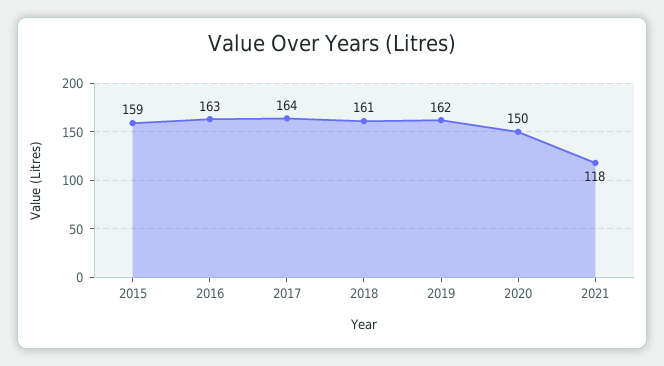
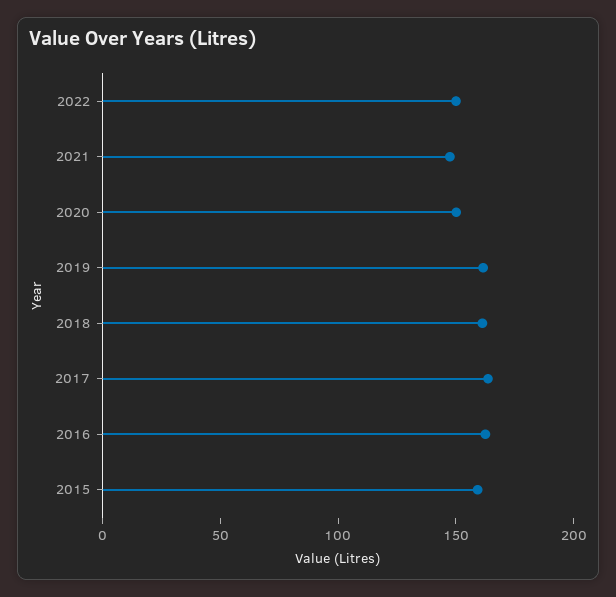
2021: 118 -> 150
2022: none -> 150

